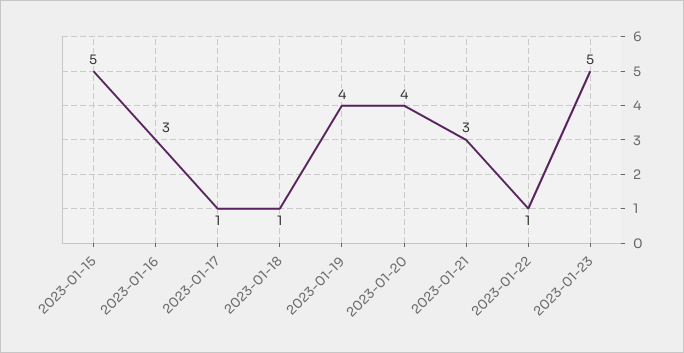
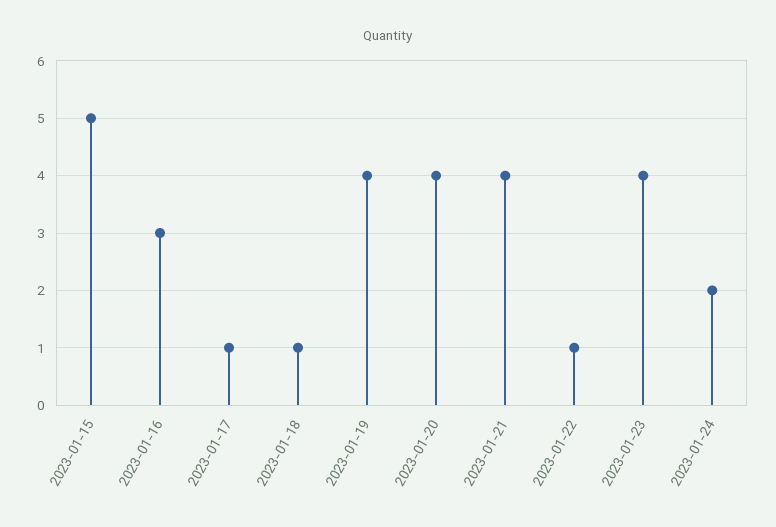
2023-01-21: 3 -> 4
2023-01-23: 5 -> 4
2023-01-24: none -> 2

